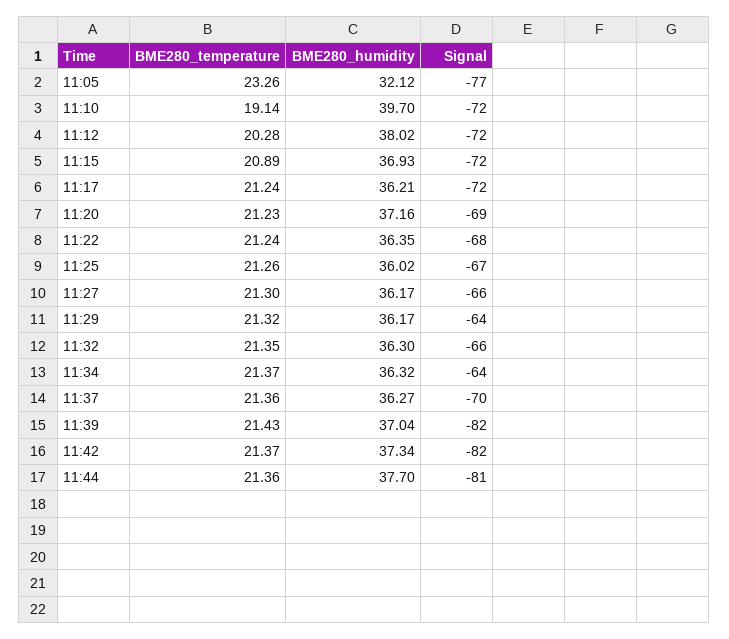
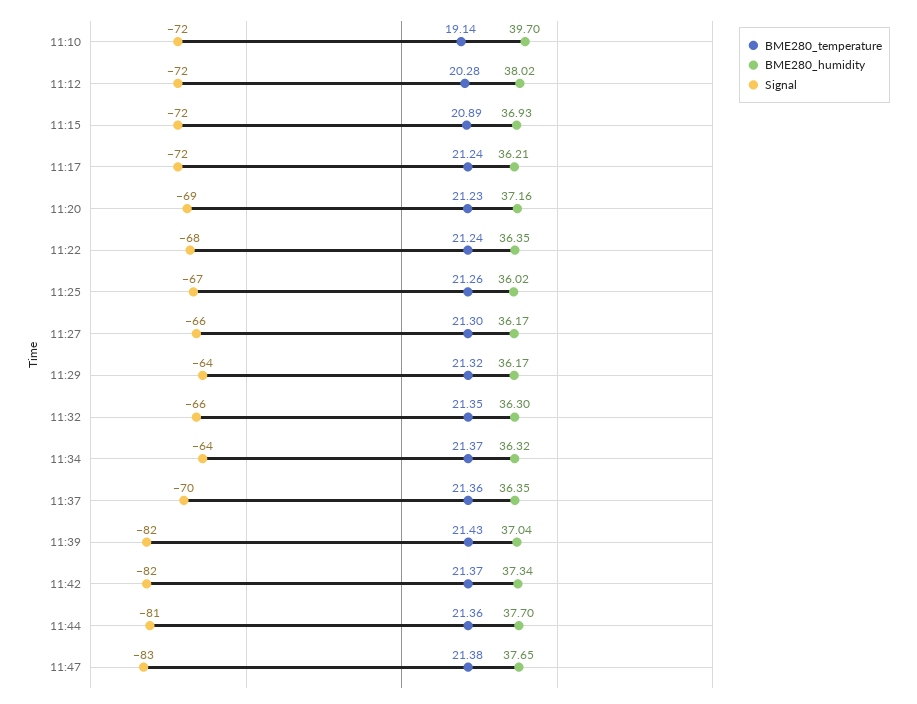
BME280_temperature, 11:05: 23.26 -> none
BME280_humidity, 11:05: 32.12 -> none
Signal, 11:05: -77 -> none
BME280_humidity, 11:37: 36.27 -> 36.35
BME280_temperature, 11:47: none -> 21.38
BME280_humidity, 11:47: none -> 37.65
Signal, 11:47: none -> -83

